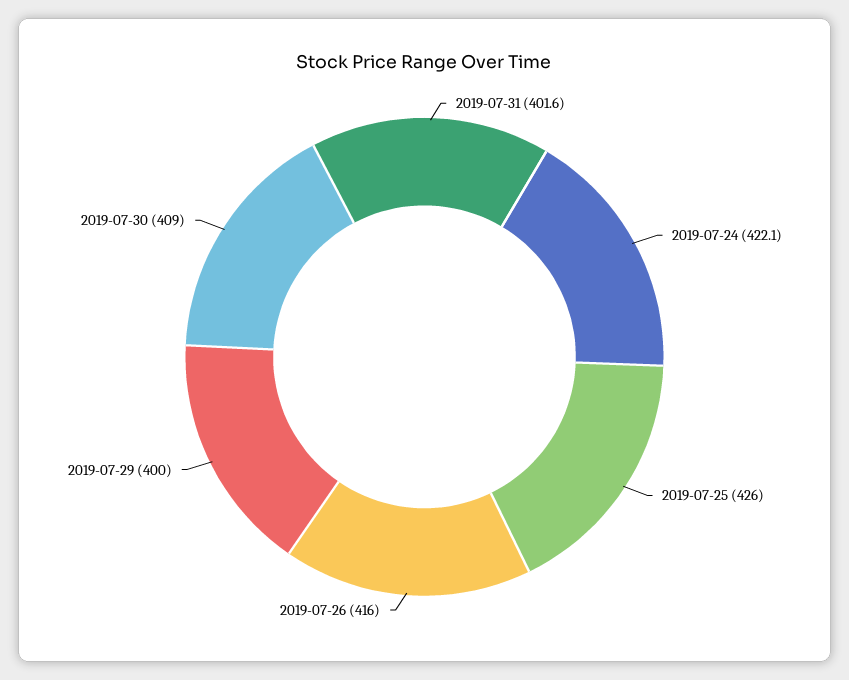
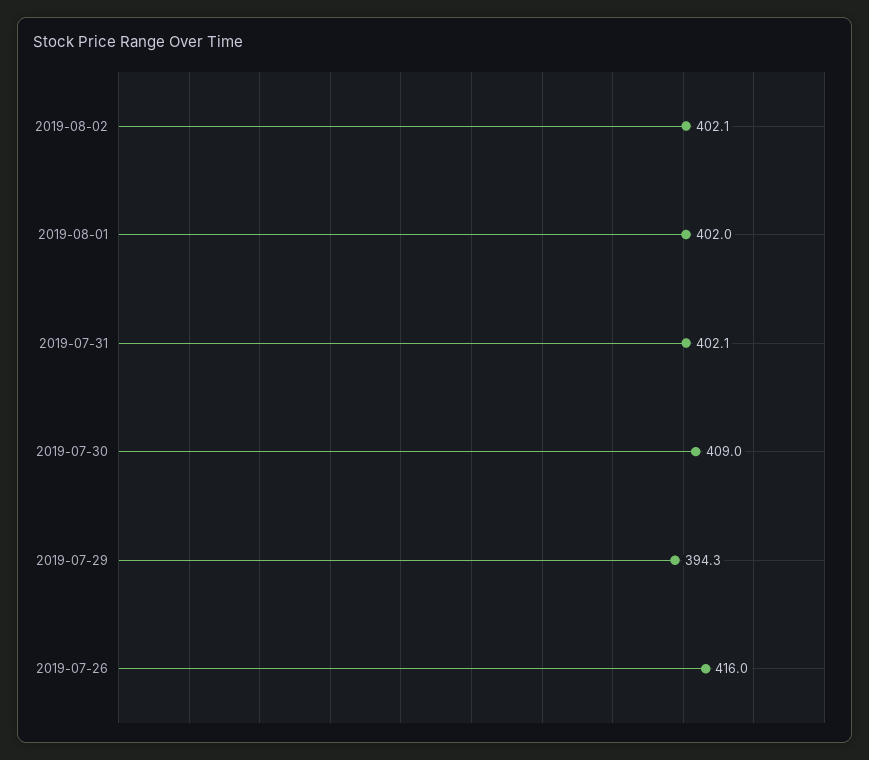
2019-07-31: 401.6 -> 402.1
2019-07-24: 422.1 -> none
2019-07-25: 426 -> none
2019-07-29: 400 -> 394.3
2019-08-02: none -> 402.1
2019-08-01: none -> 402

